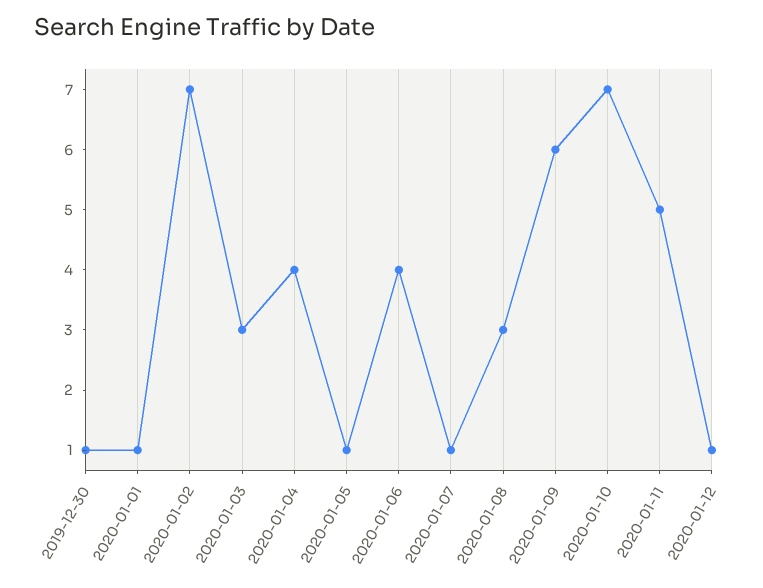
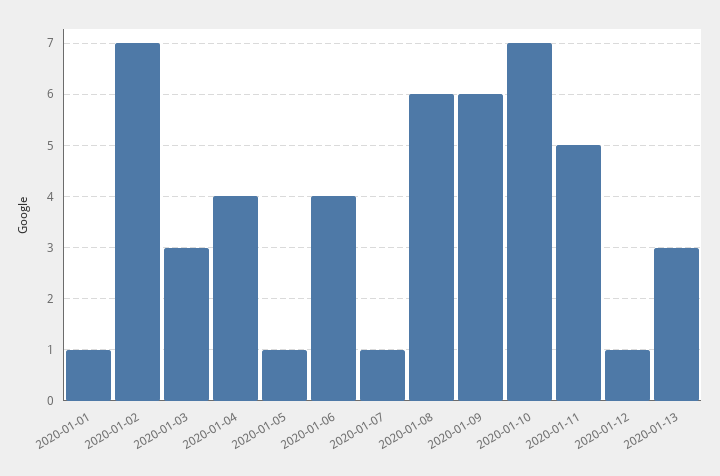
2019-12-30: 1 -> none
2020-01-08: 3 -> 6
2020-01-13: none -> 3

